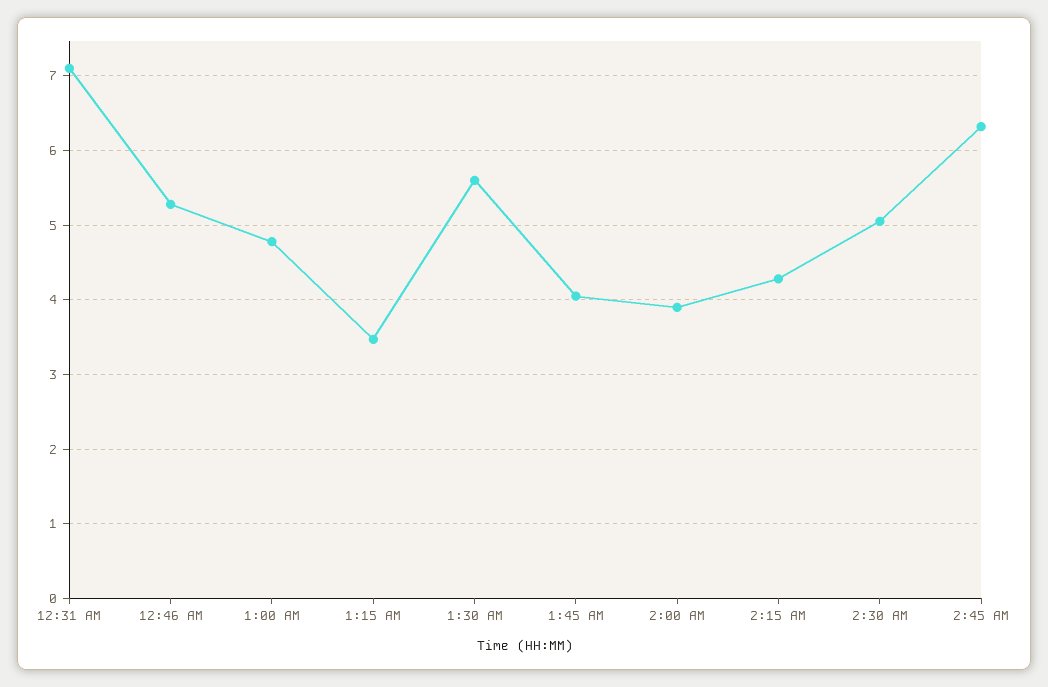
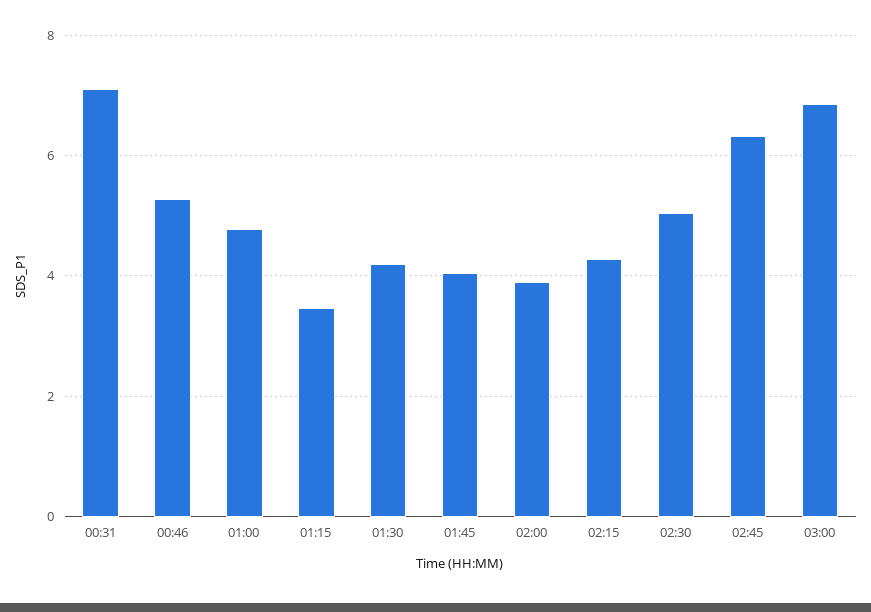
1:30 AM: 5.6 -> 4.2
03:00: none -> 6.8

